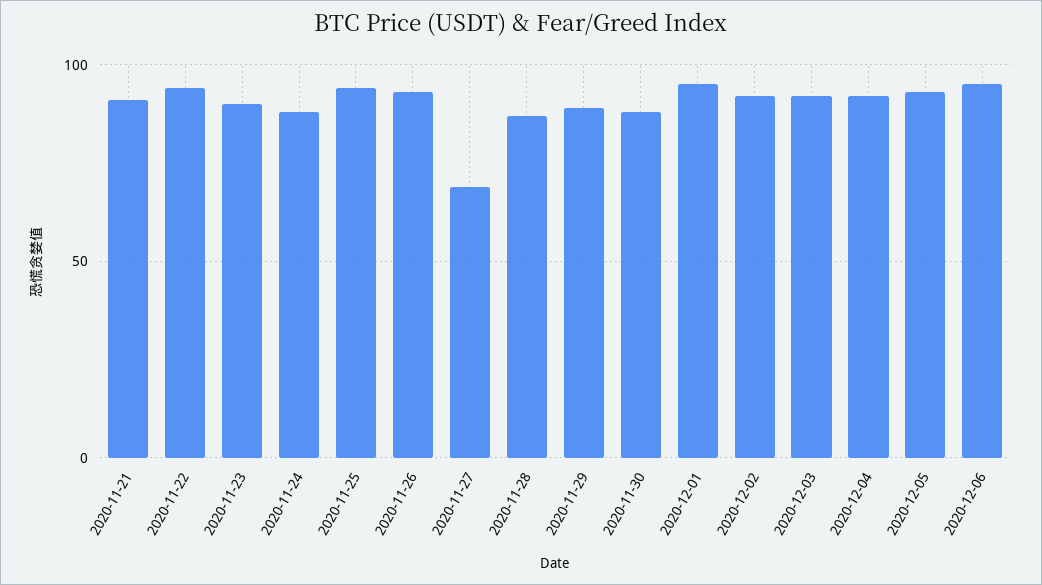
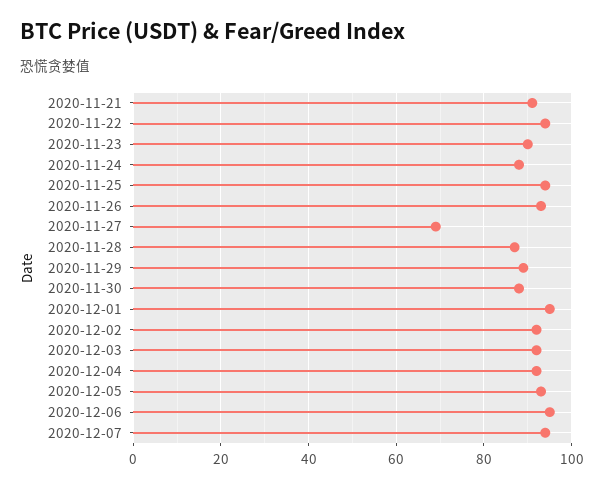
2020-12-07: none -> 95

